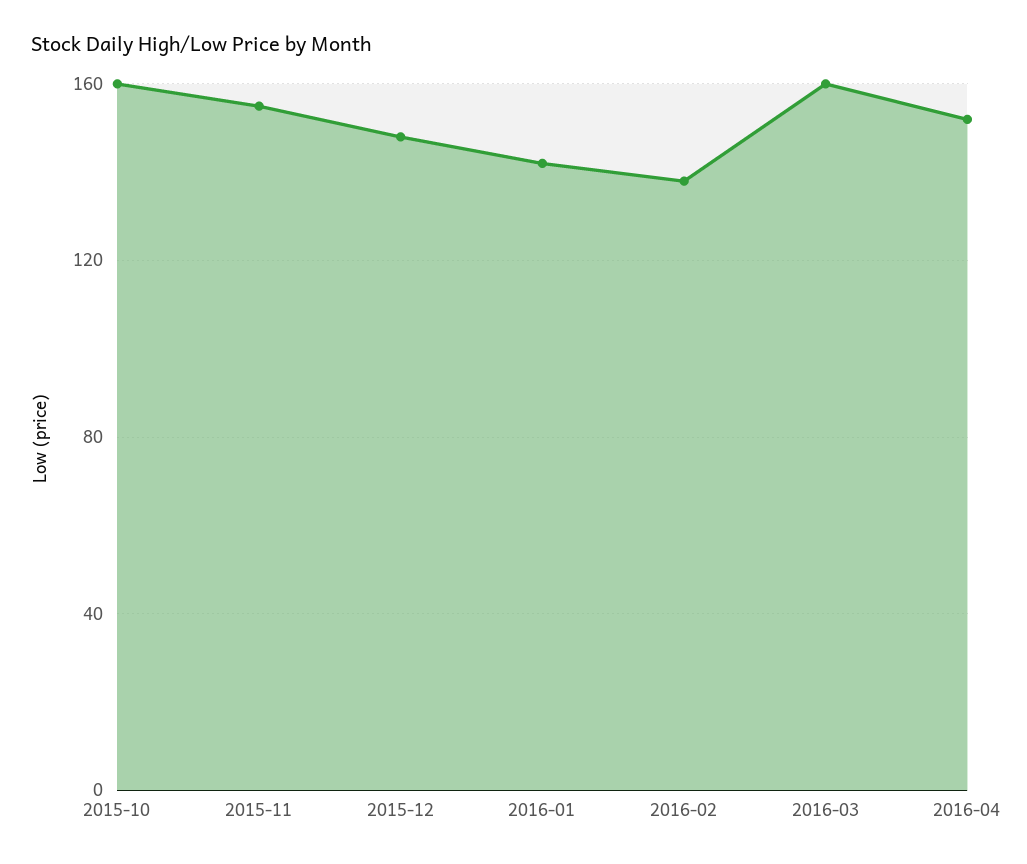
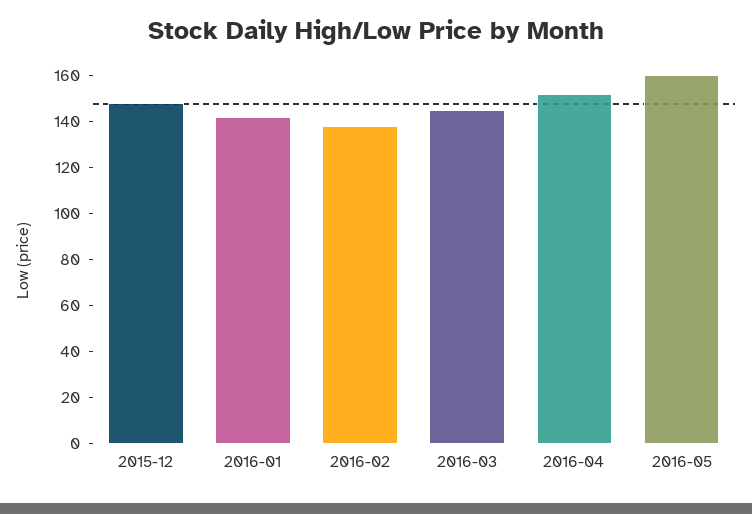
2015-10: 160 -> none
2015-11: 155 -> none
2016-03: 160 -> 145
2016-05: none -> 160

